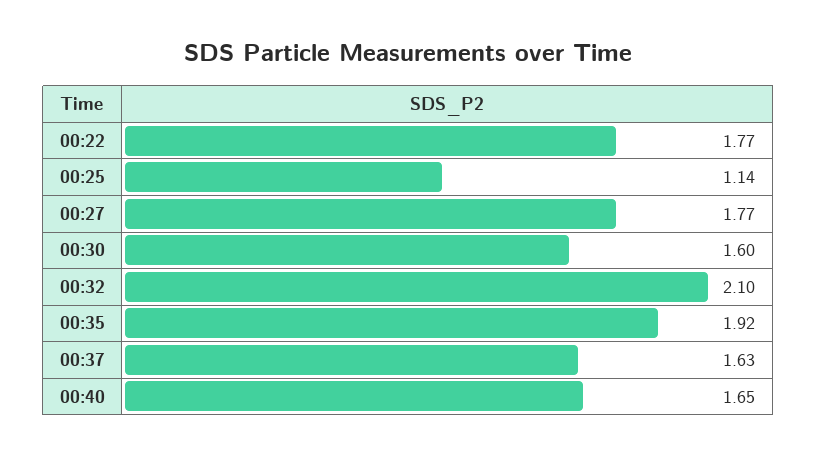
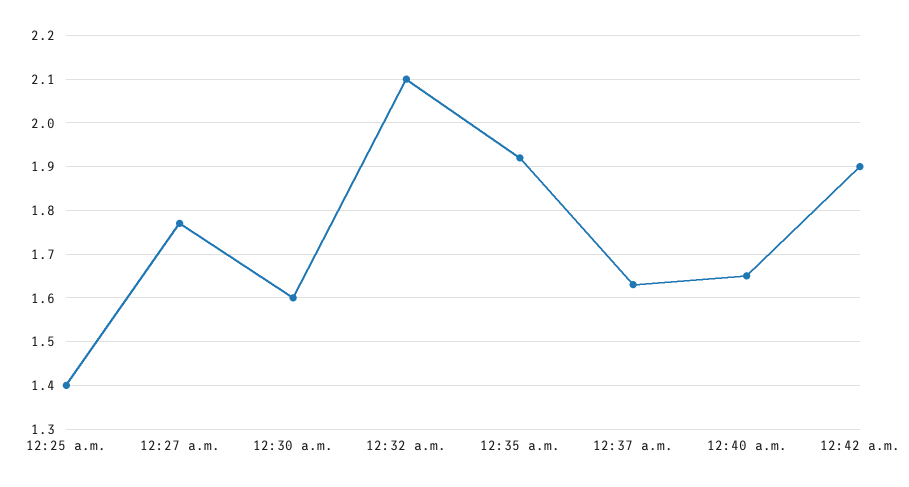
00:22: 1.77 -> none
00:25: 1.14 -> 1.4
12:42 a.m.: none -> 1.9

